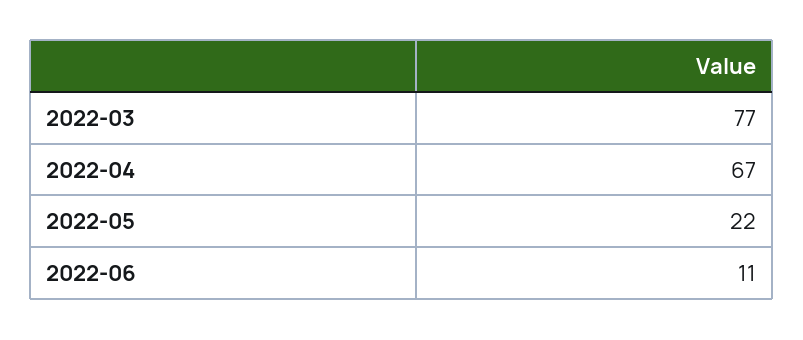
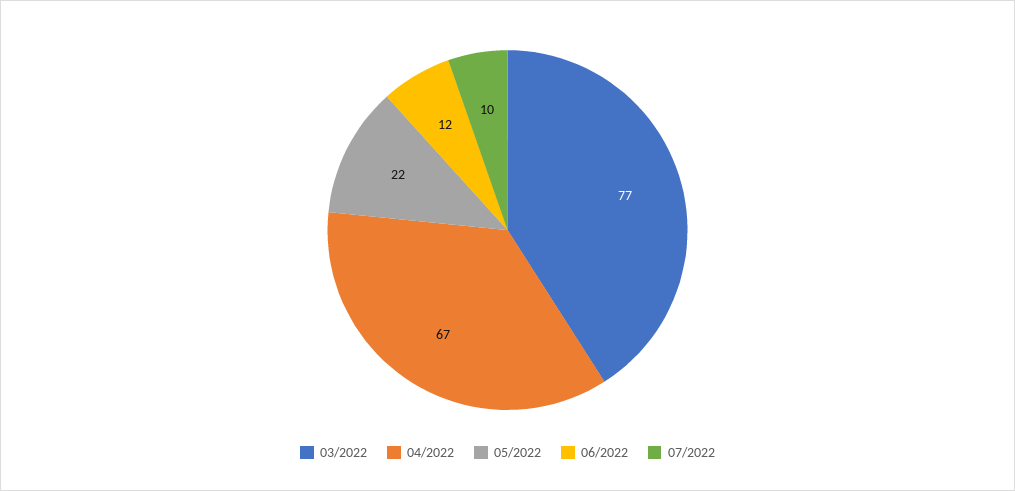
2022-06: 11 -> 12
07/2022: none -> 10

